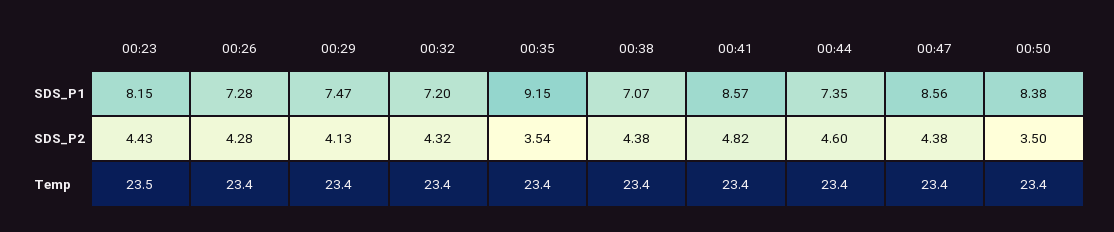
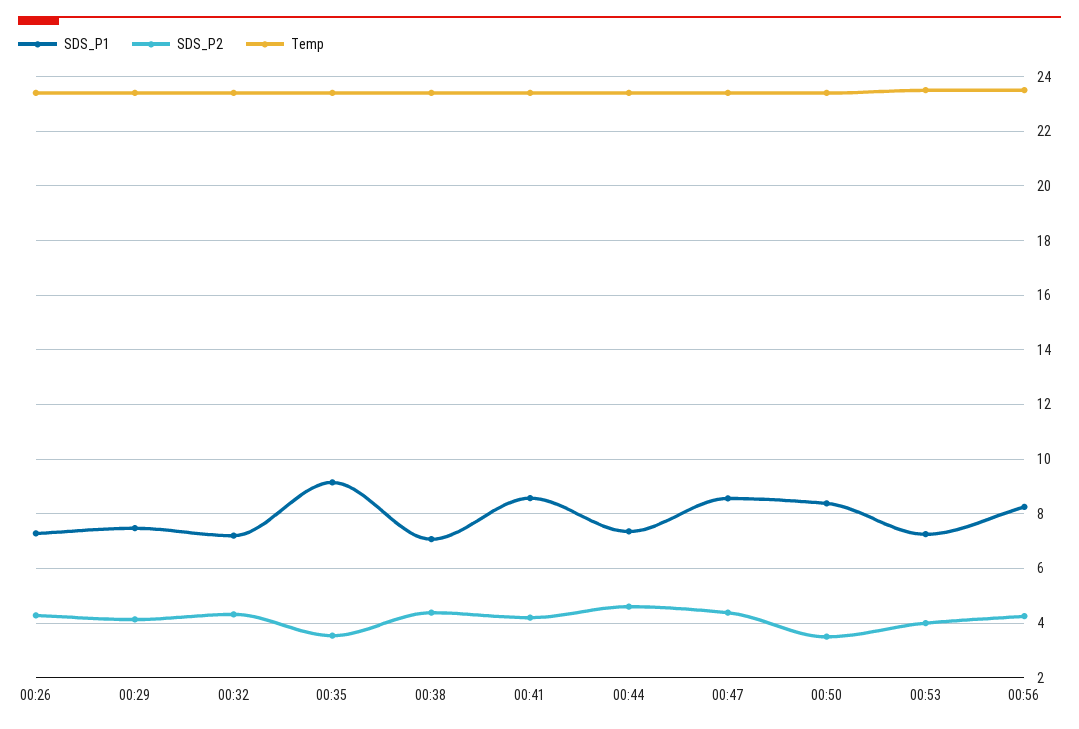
SDS_P1, 00:23: 8.15 -> none
SDS_P2, 00:23: 4.43 -> none
SDS_P2, 00:41: 4.82 -> 4.25
Temp, 00:23: 23.5 -> none
SDS_P1, 00:53: none -> 7.25
SDS_P2, 00:53: none -> 4
Temp, 00:53: none -> 23.5
SDS_P1, 00:56: none -> 8.25
SDS_P2, 00:56: none -> 4.25
Temp, 00:56: none -> 23.5

